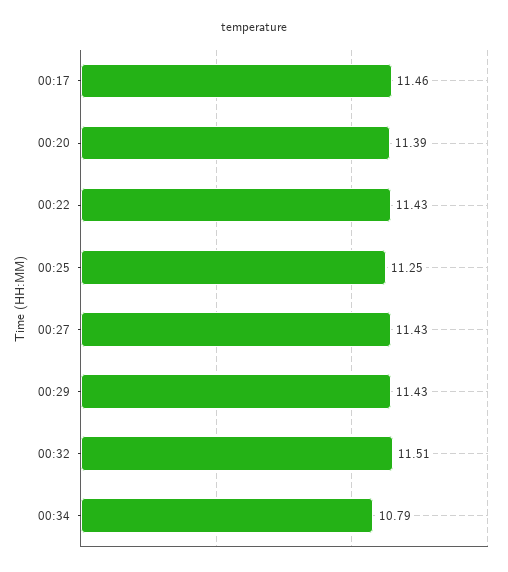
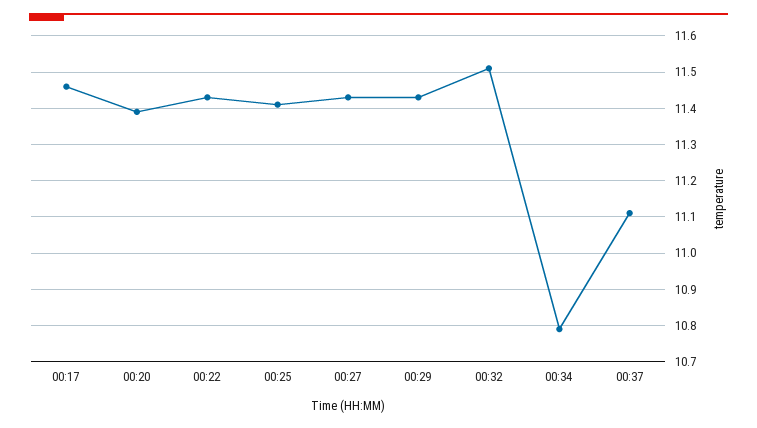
00:25: 11.25 -> 11.4
00:37: none -> 11.1

